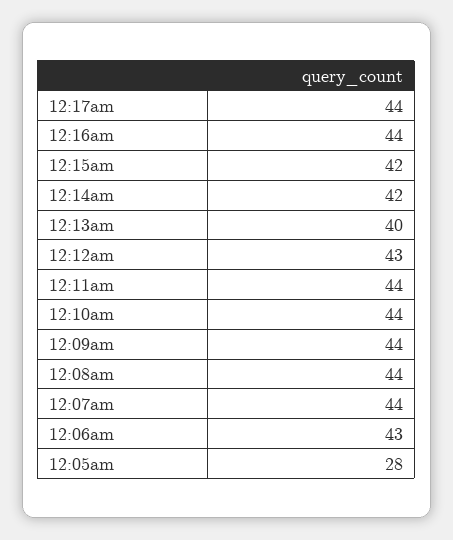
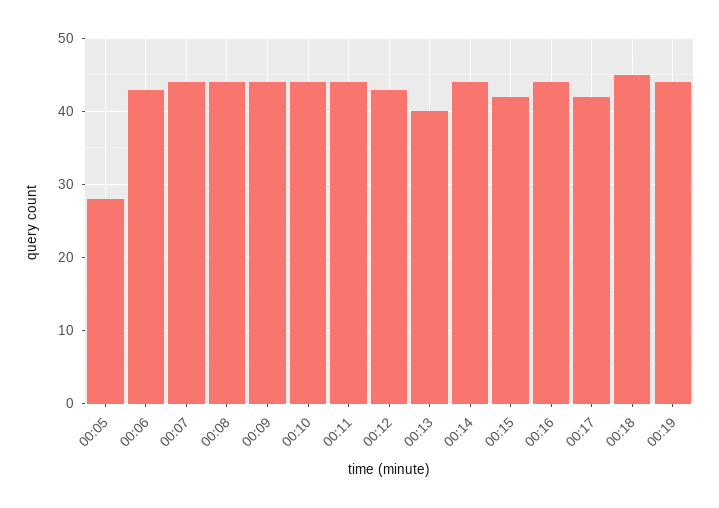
12:17am: 44 -> 42
12:14am: 42 -> 44
00:18: none -> 45
00:19: none -> 44

